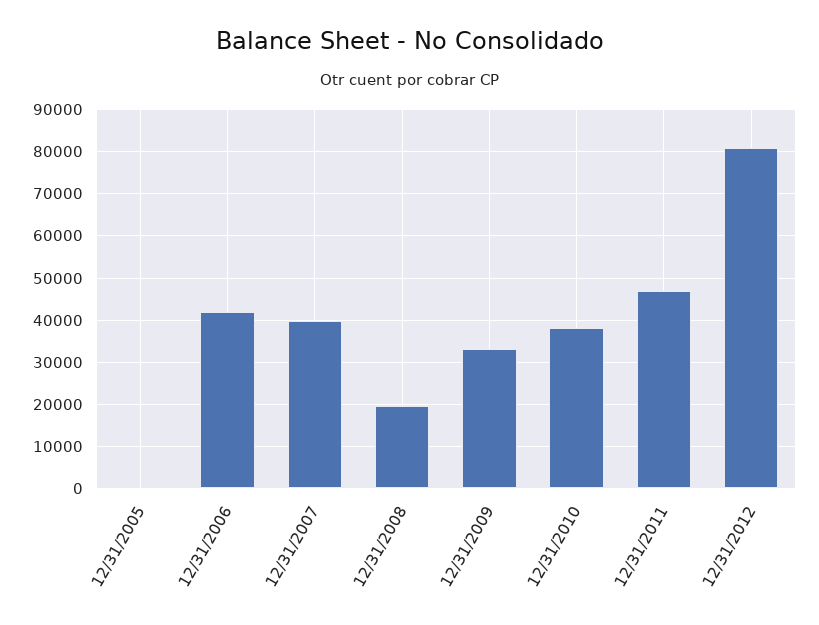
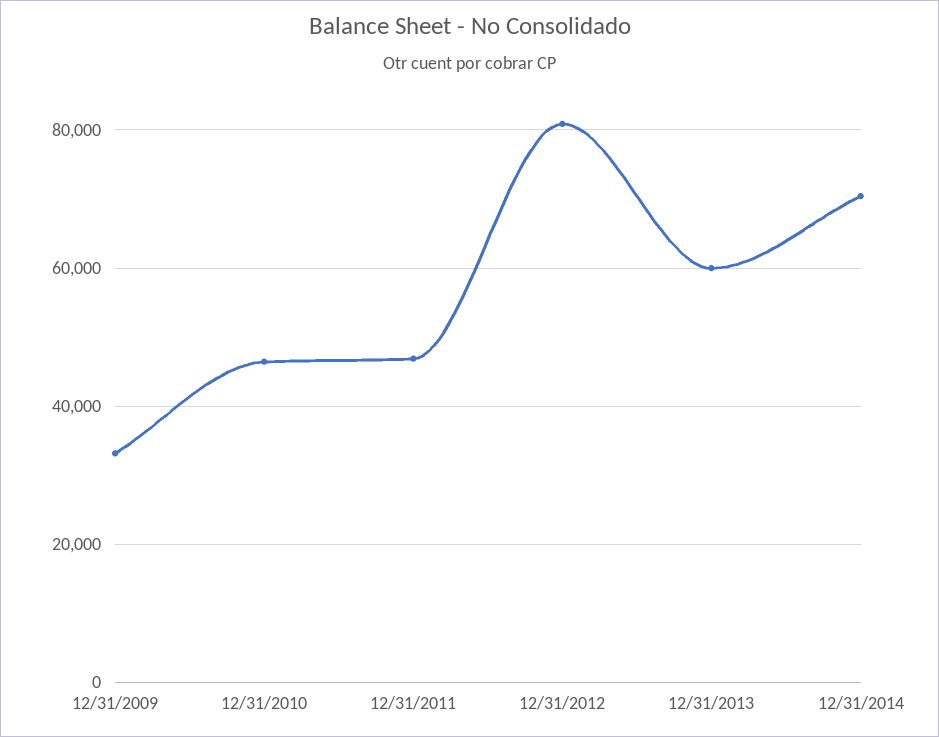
12/31/2005: 0 -> none
12/31/2006: 42000 -> none
12/31/2007: 40000 -> none
12/31/2008: 20000 -> none
12/31/2010: 38000 -> 46000
12/31/2013: none -> 60000
12/31/2014: none -> 70000

